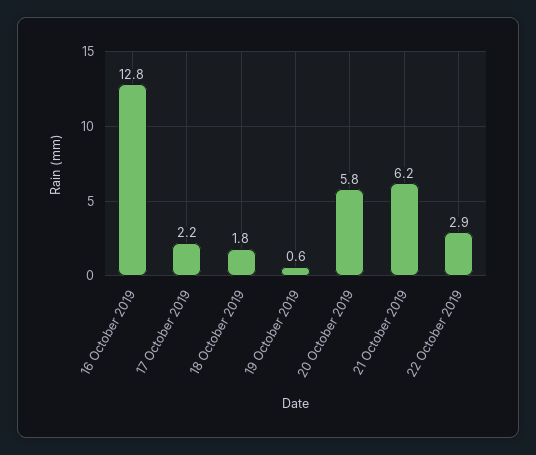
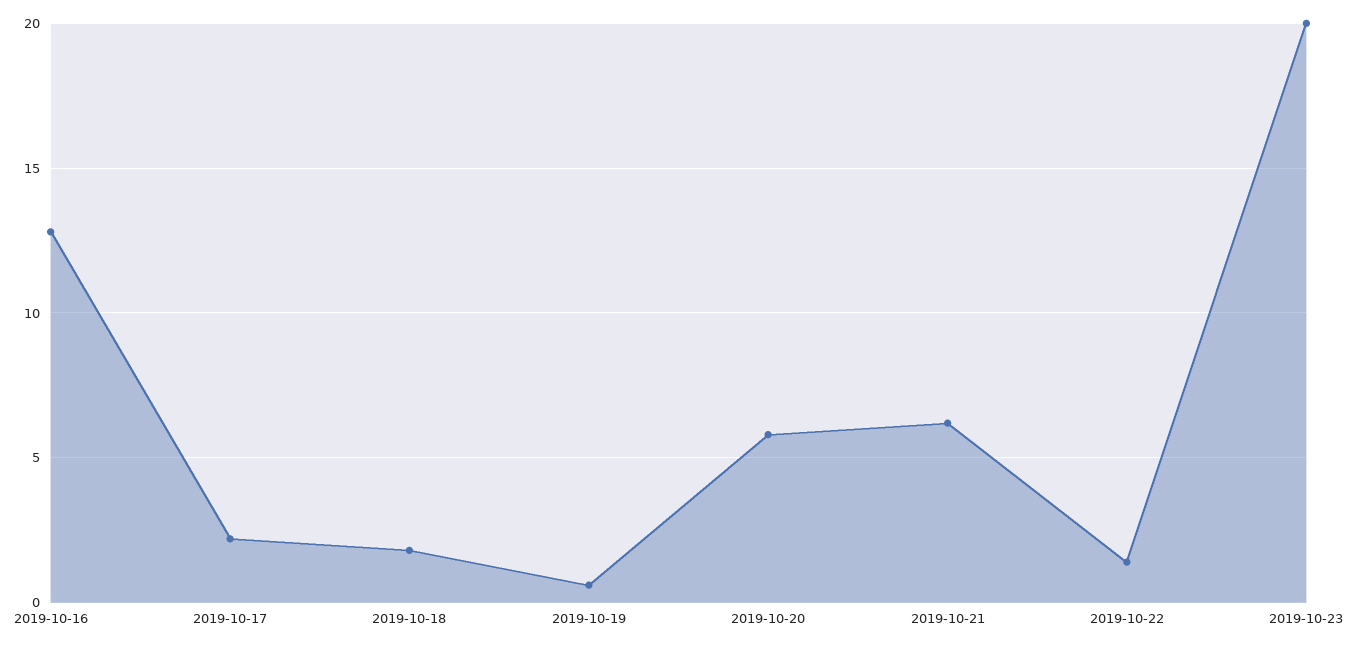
22 October 2019: 2.9 -> 1.5
2019-10-23: none -> 20

